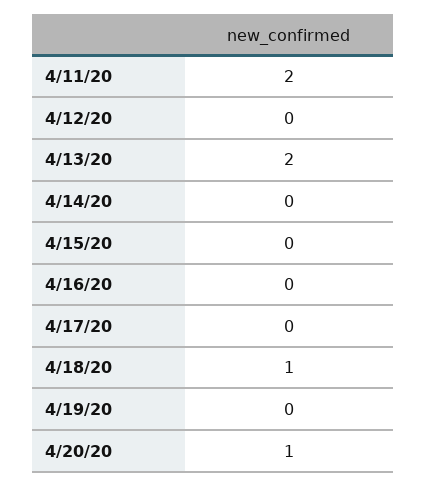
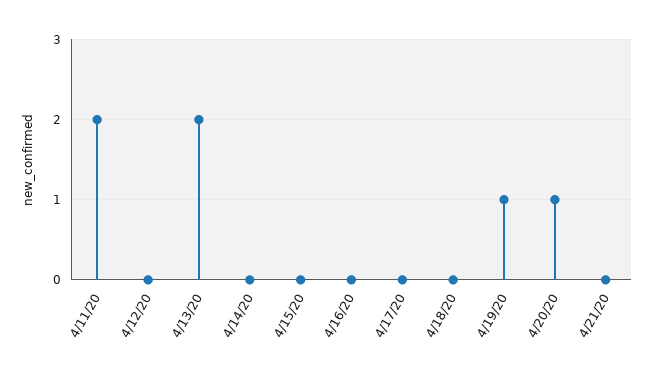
4/18/20: 1 -> 0
4/19/20: 0 -> 1
4/21/20: none -> 0

